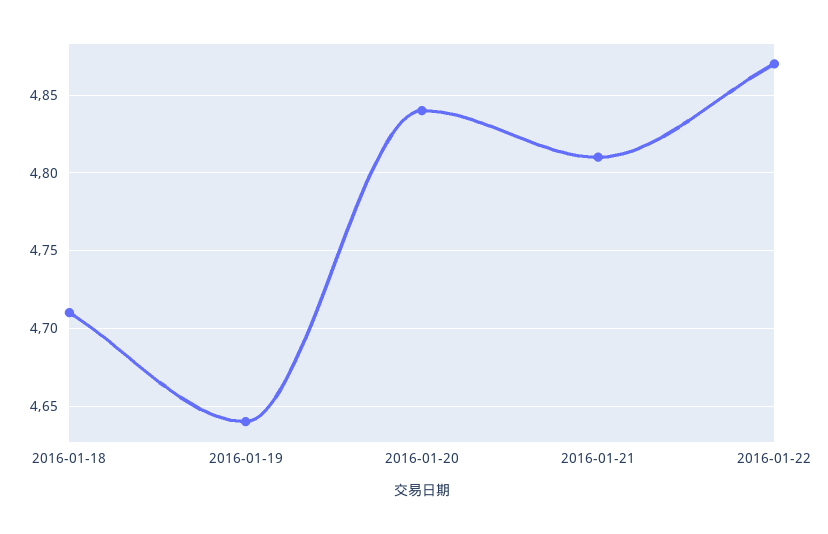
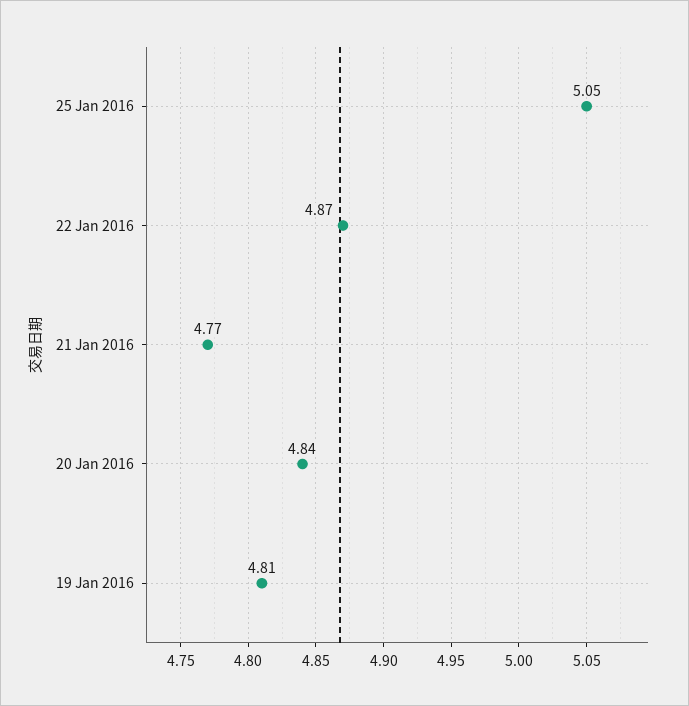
2016-01-18: 4.71 -> none
2016-01-19: 4.64 -> 4.81
2016-01-21: 4.81 -> 4.77
25 Jan 2016: none -> 5.05

